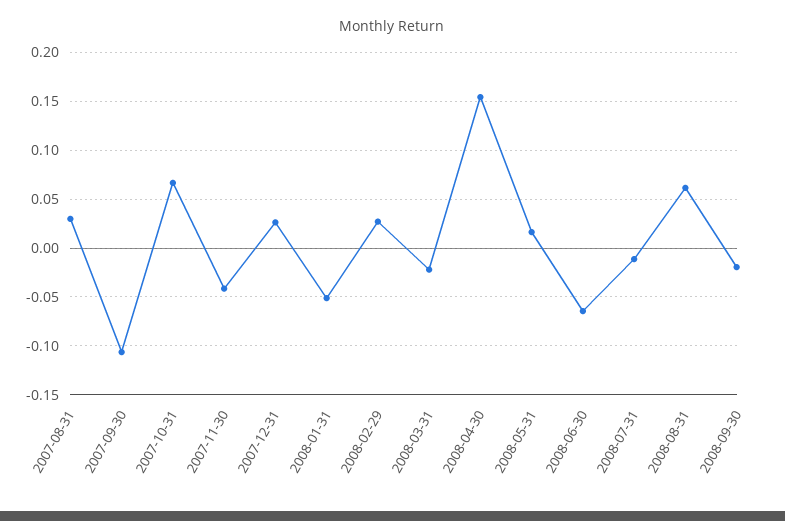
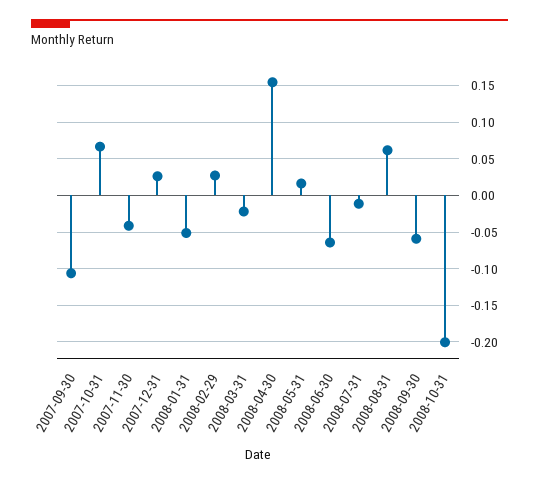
2007-08-31: 0.03 -> none
2008-09-30: -0.02 -> -0.06
2008-10-31: none -> -0.2

